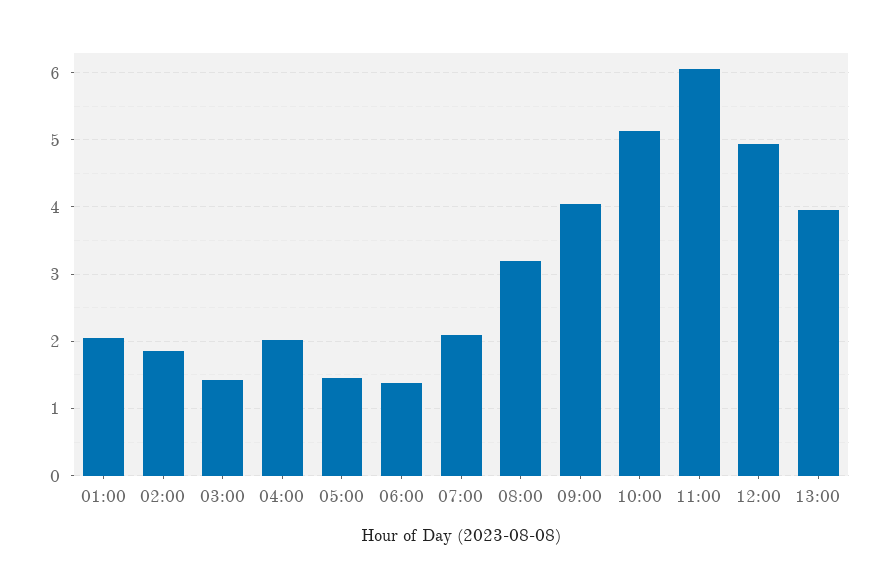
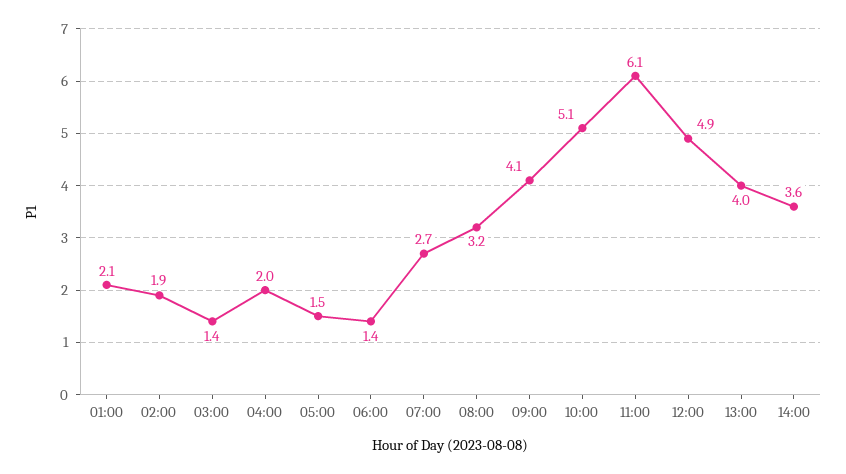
07:00: 2.1 -> 2.7
14:00: none -> 3.6

